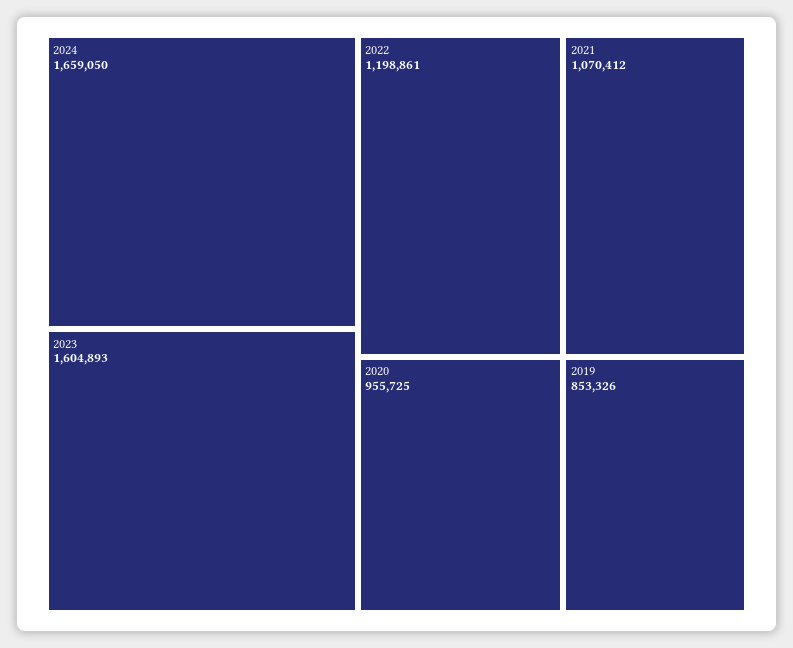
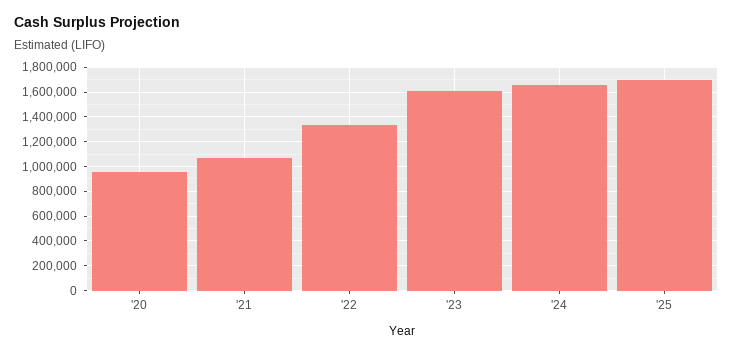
2022: 1198861 -> 1350000
2019: 853326 -> none
'25: none -> 1700000

